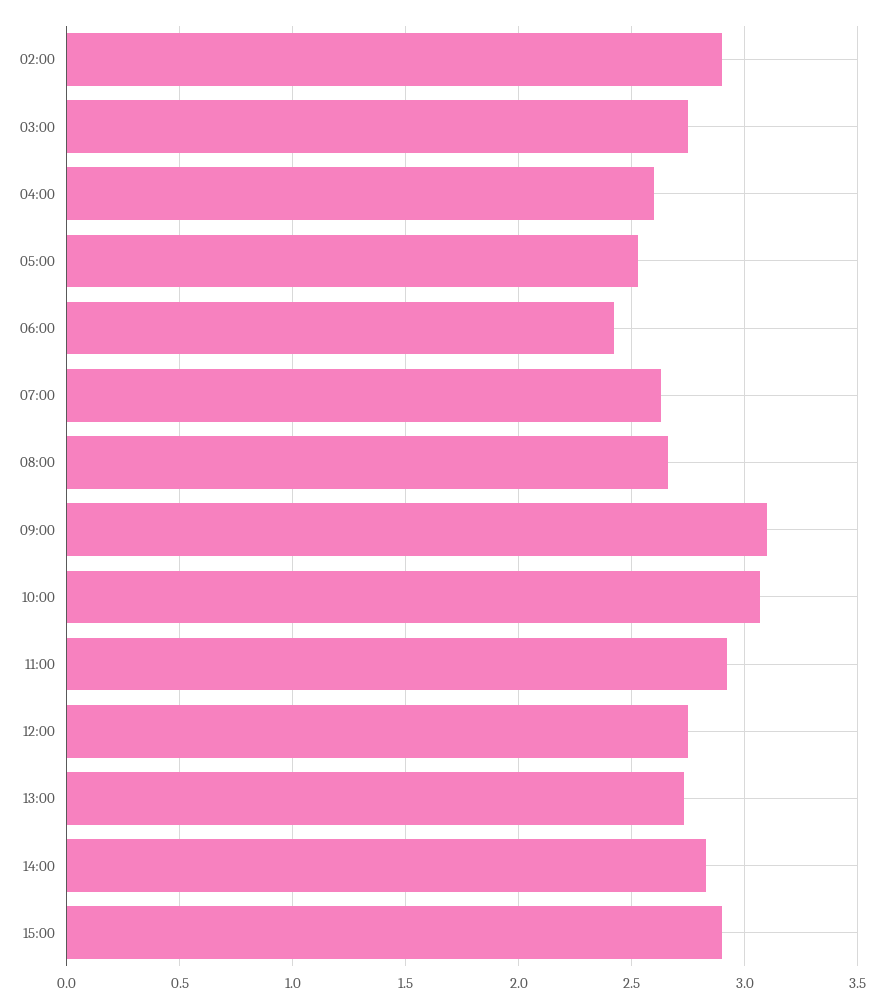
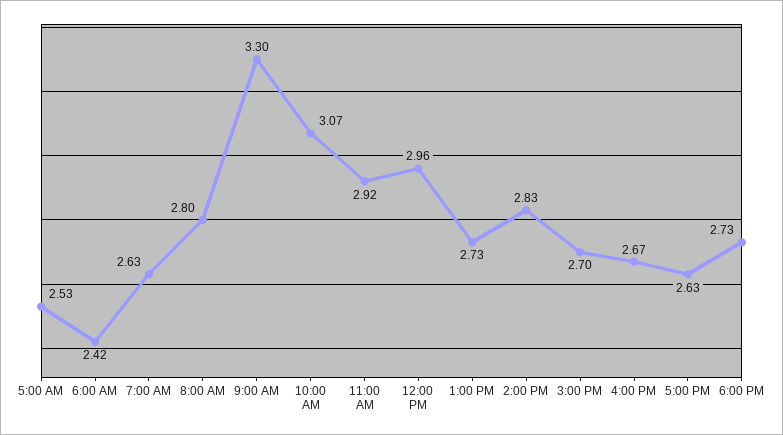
02:00: 2.9 -> none
03:00: 2.75 -> none
04:00: 2.6 -> none
08:00: 2.65 -> 2.8
09:00: 3.1 -> 3.3
12:00: 2.75 -> 2.96
15:00: 2.9 -> 2.7
4:00 PM: none -> 2.67
5:00 PM: none -> 2.63
6:00 PM: none -> 2.73

